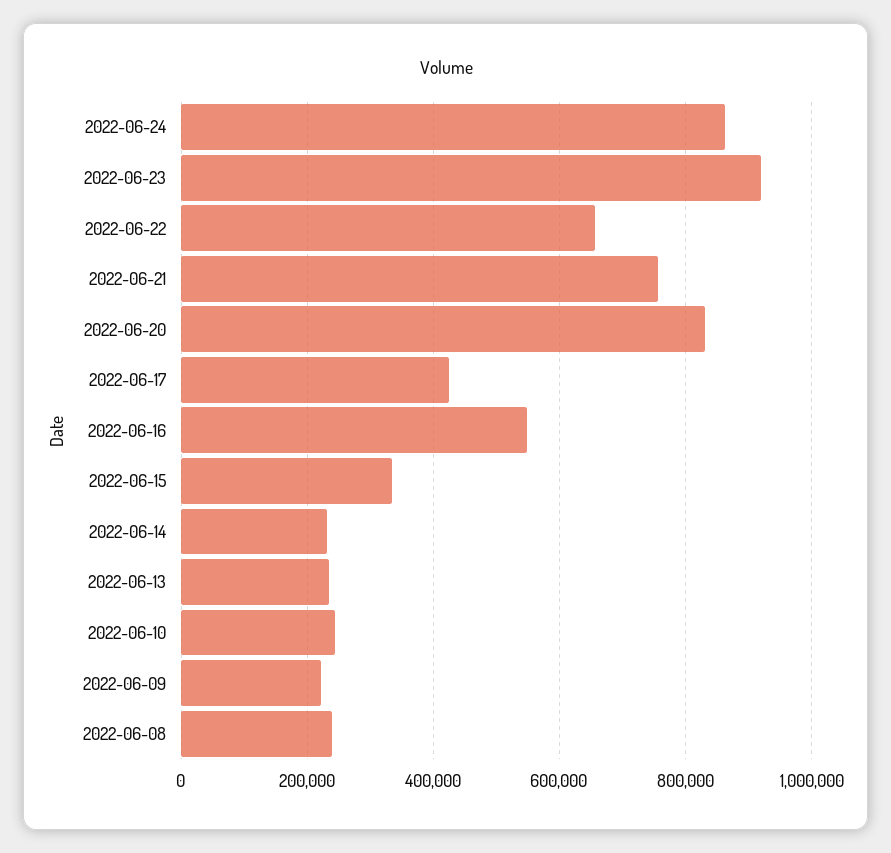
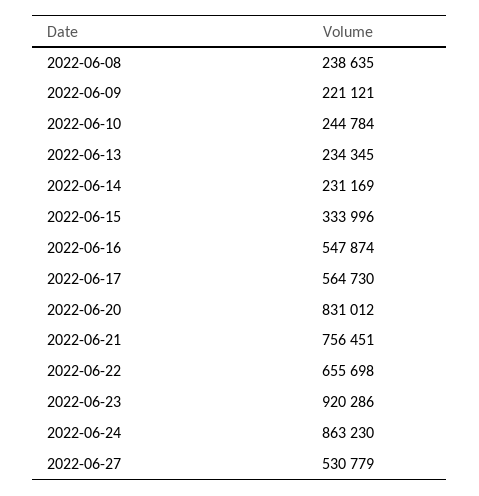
2022-06-17: 420000 -> 564730
2022-06-27: none -> 530779

